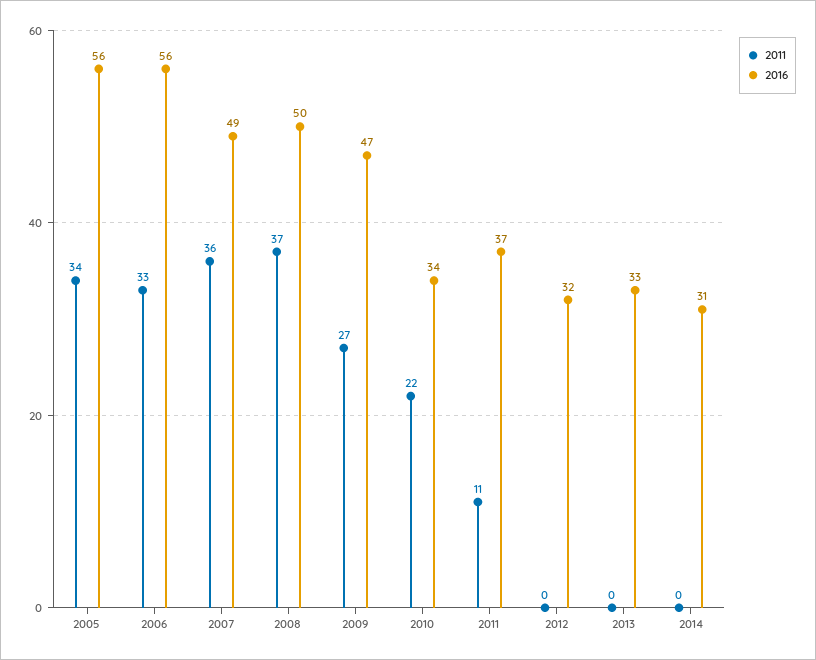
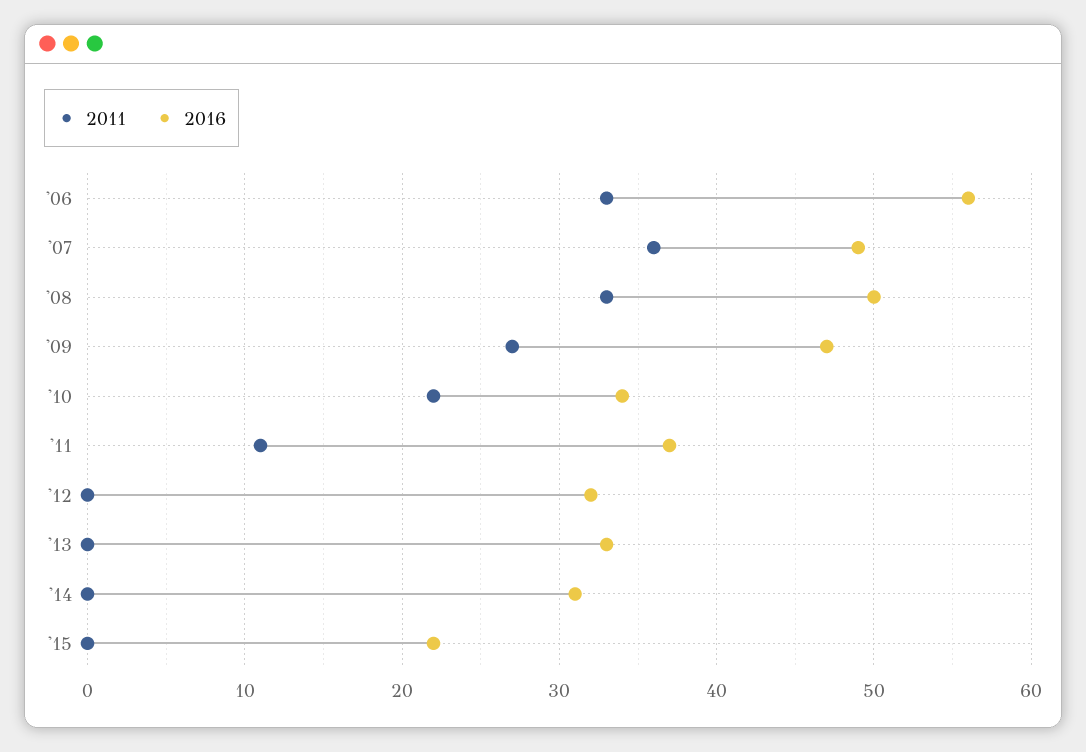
2011, 2005: 34 -> none
2016, 2005: 56 -> none
2011, 2008: 37 -> 33
2011, '15: none -> 0
2016, '15: none -> 22

